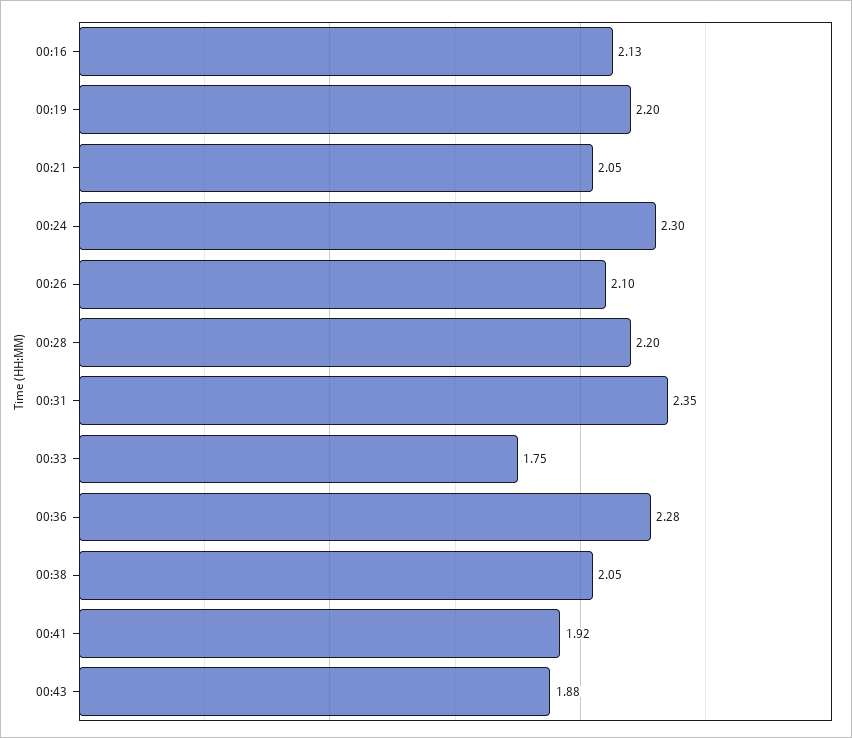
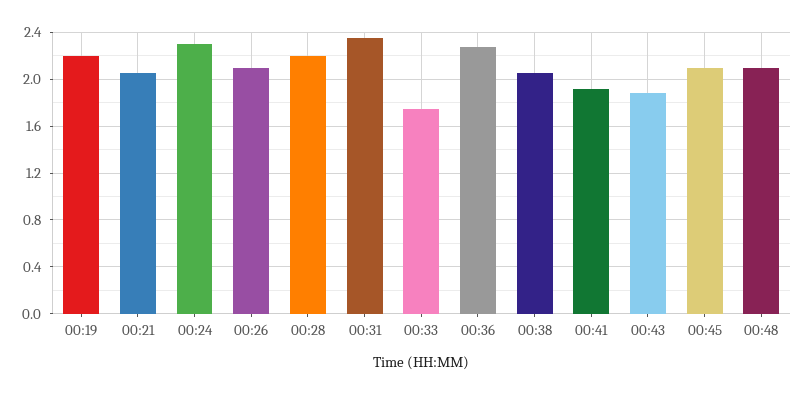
00:16: 2.13 -> none
00:45: none -> 2.1
00:48: none -> 2.1

